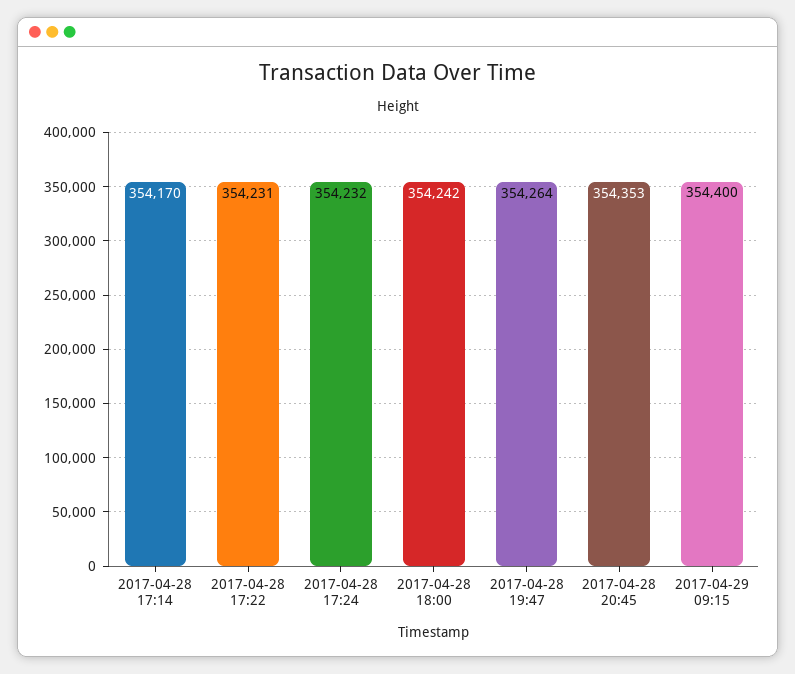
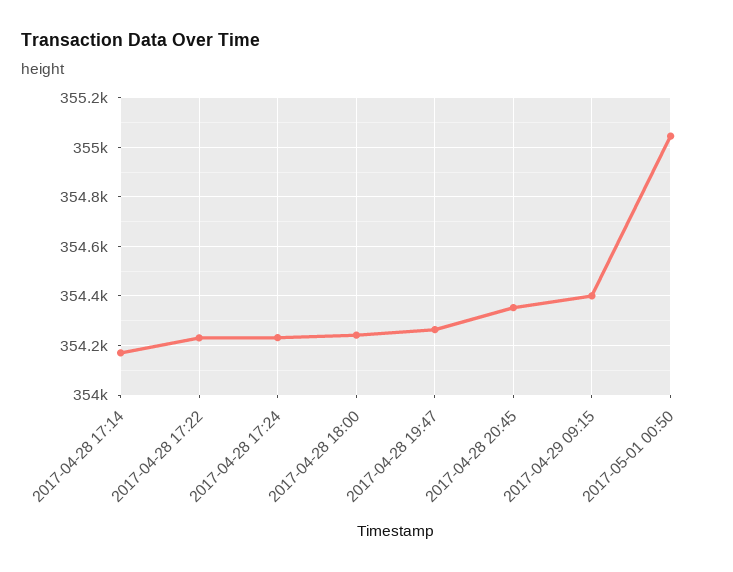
2017-05-01 00:50: none -> 355050

